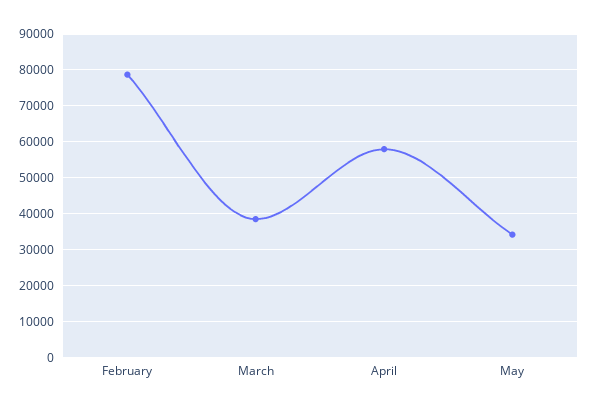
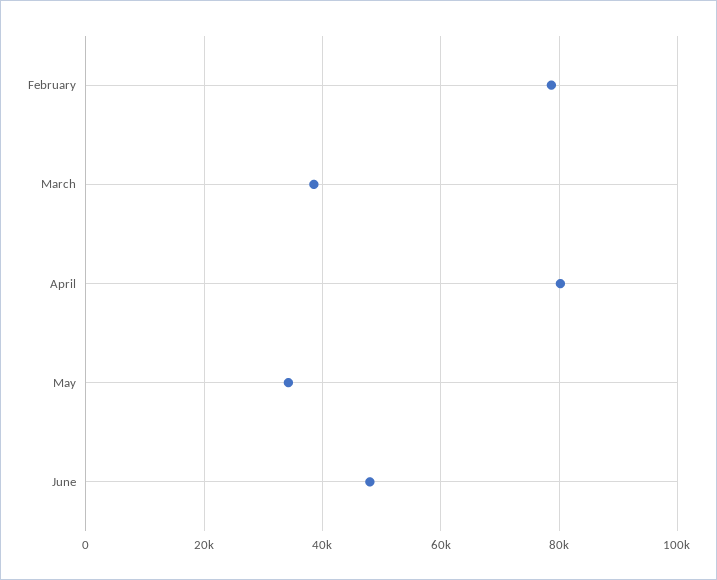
April: 58000 -> 80000
June: none -> 48000

